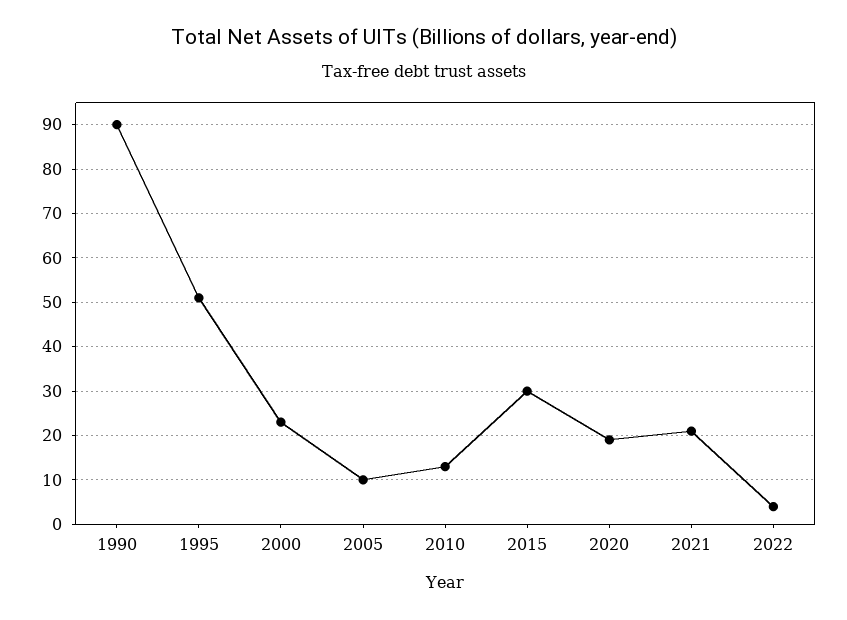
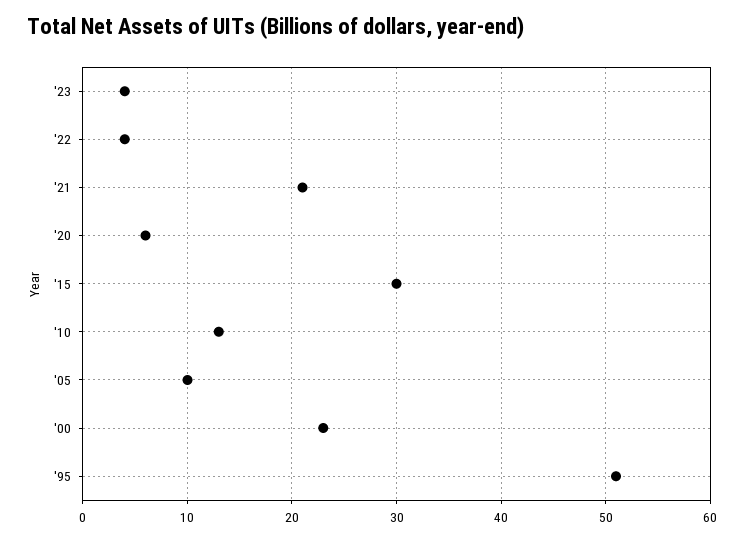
1990: 90 -> none
2020: 20 -> 6
'23: none -> 4

